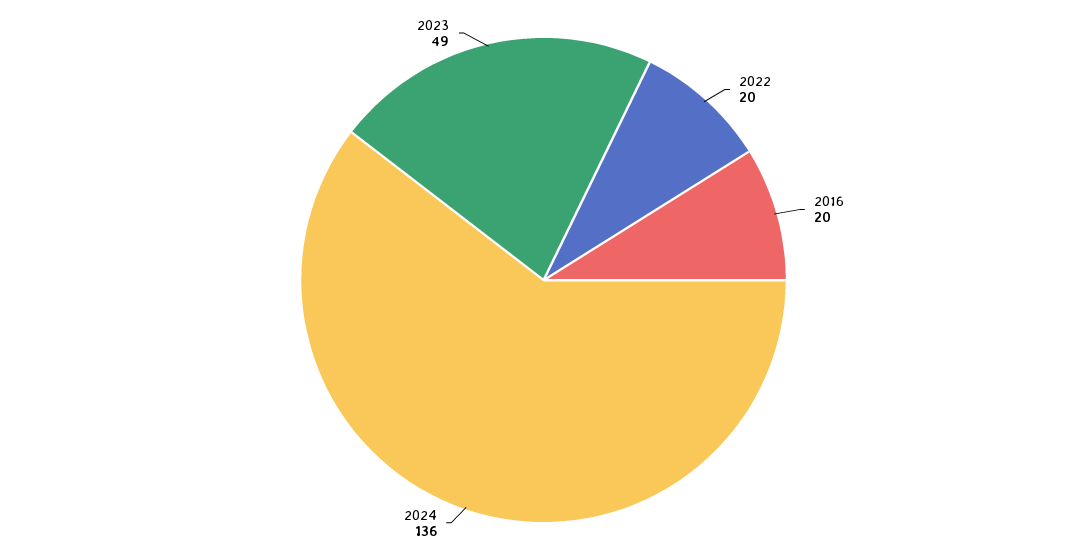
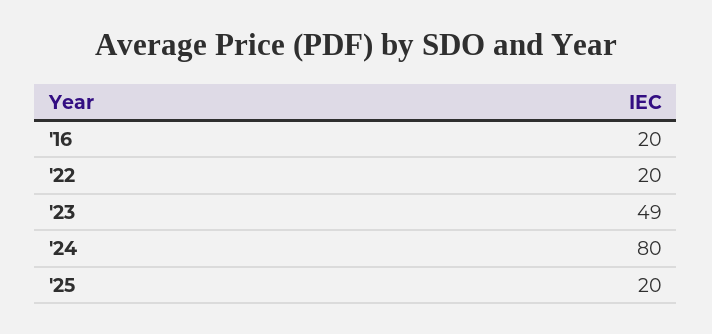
2024: 136 -> 80
'25: none -> 20

